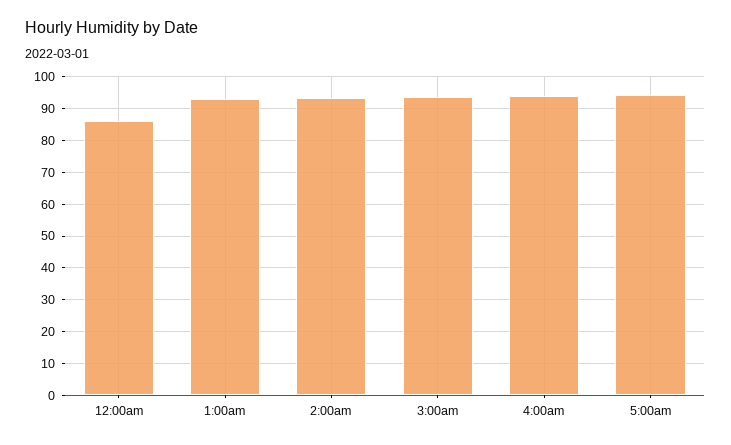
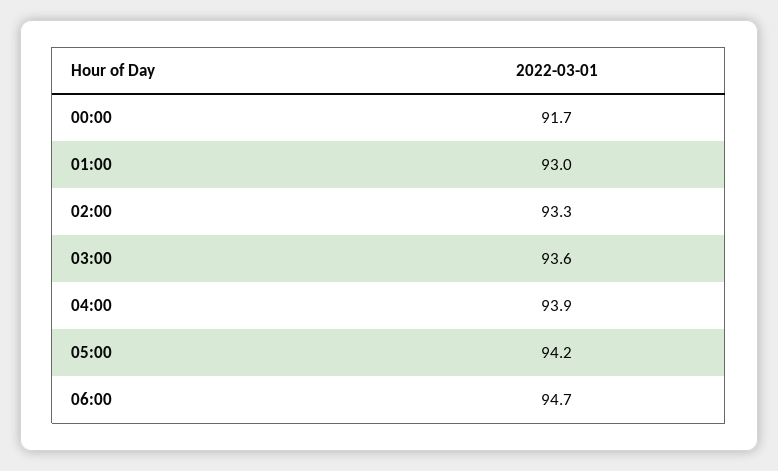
12:00am: 86 -> 91.7
06:00: none -> 94.7

